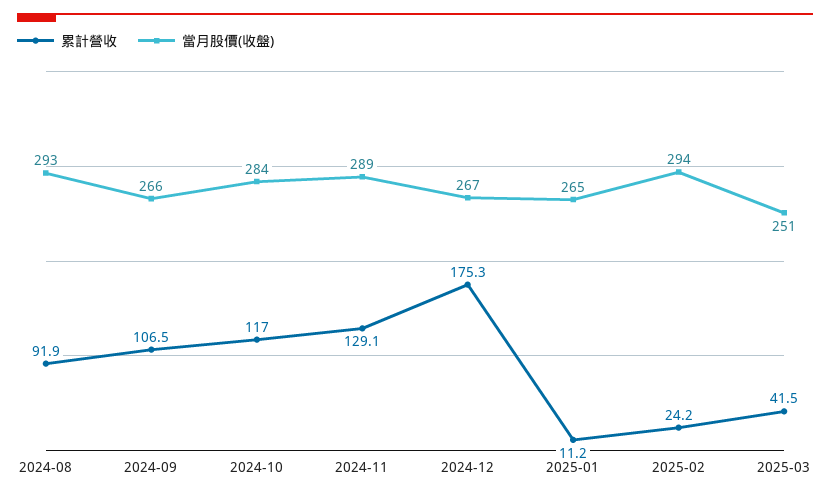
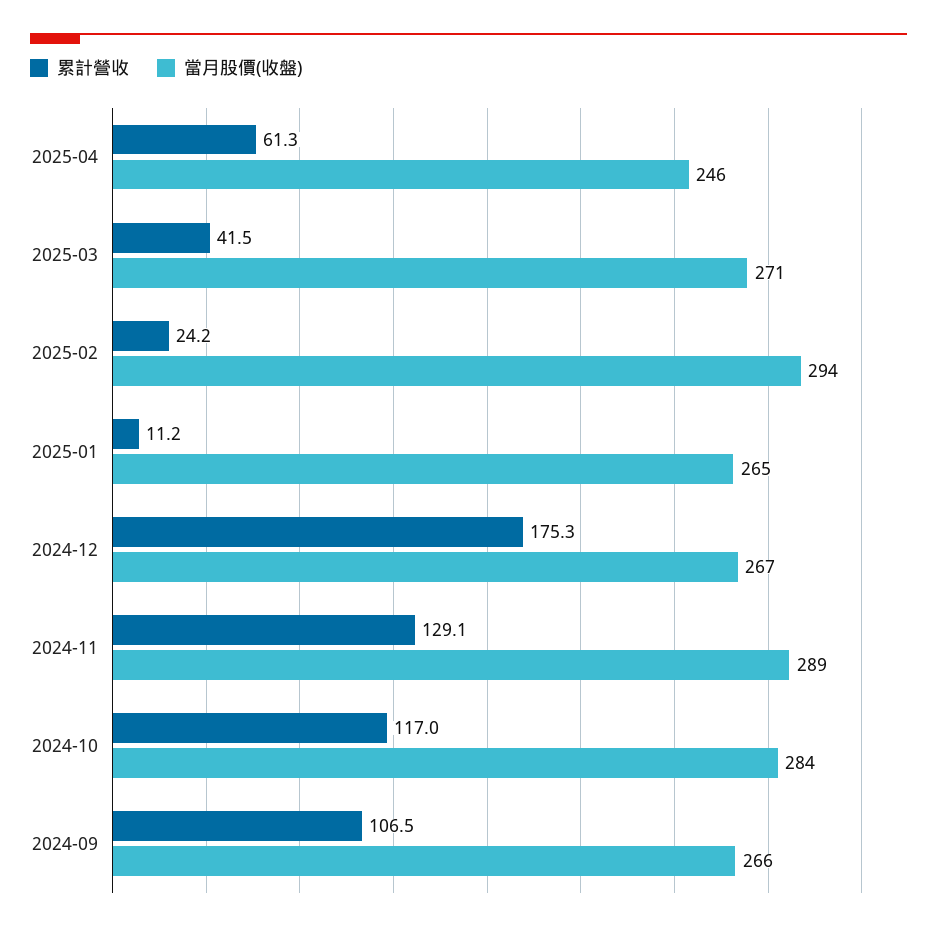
累計營收, 2024-08: 91.9 -> none
當月股價(收盤), 2024-08: 293 -> none
當月股價(收盤), 2025-03: 251 -> 271
累計營收, 2025-04: none -> 61.3
當月股價(收盤), 2025-04: none -> 246

